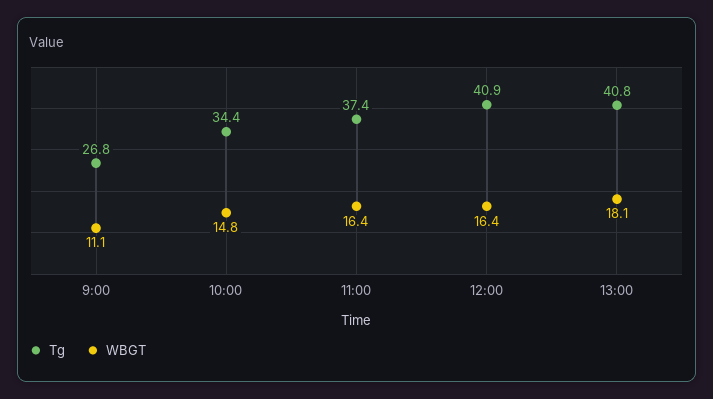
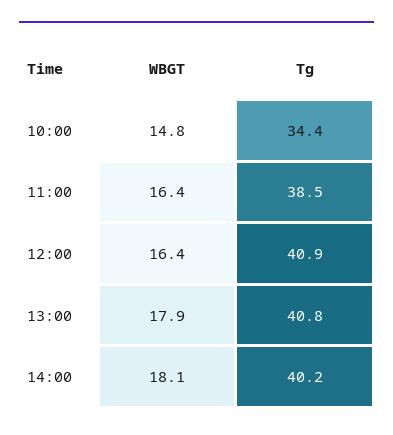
Tg, 9:00: 26.8 -> none
WBGT, 9:00: 11.1 -> none
Tg, 11:00: 37.4 -> 38.5
WBGT, 13:00: 18.1 -> 17.9
WBGT, 14:00: none -> 18.1
Tg, 14:00: none -> 40.2

